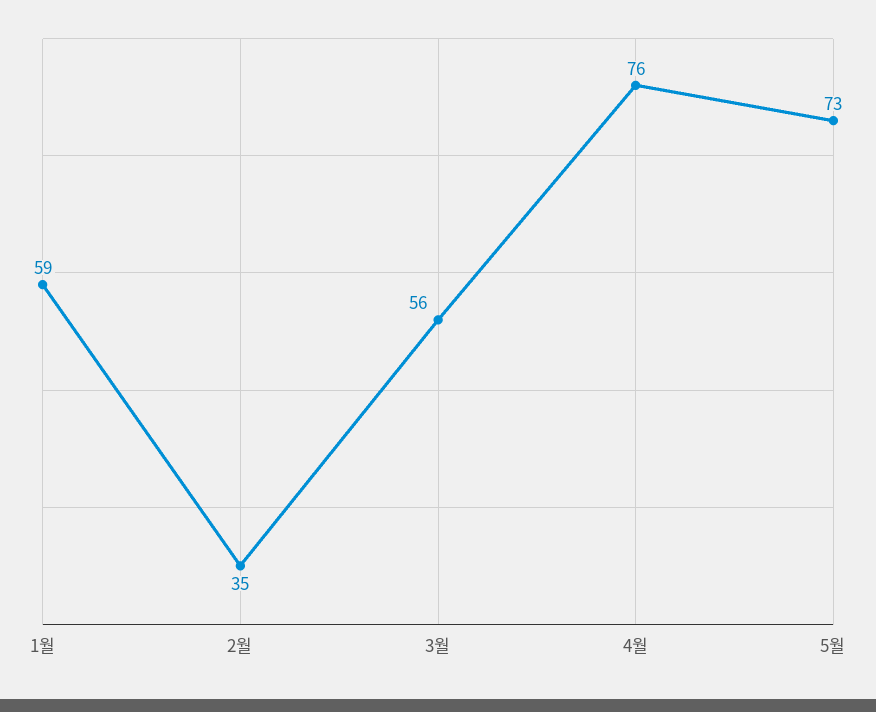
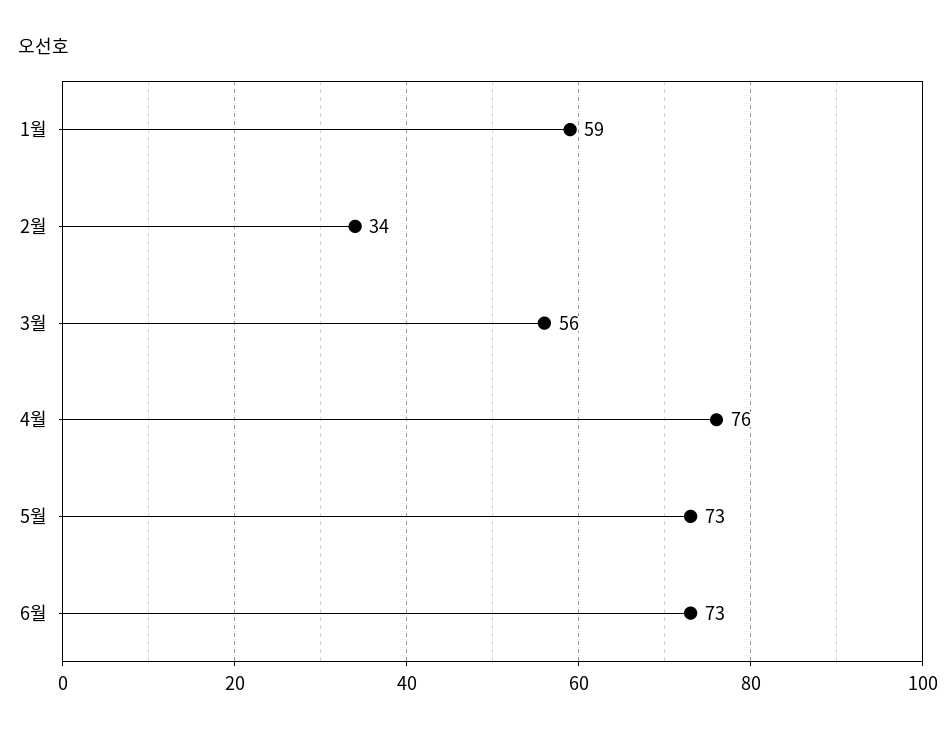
2월: 35 -> 34
6월: none -> 73

